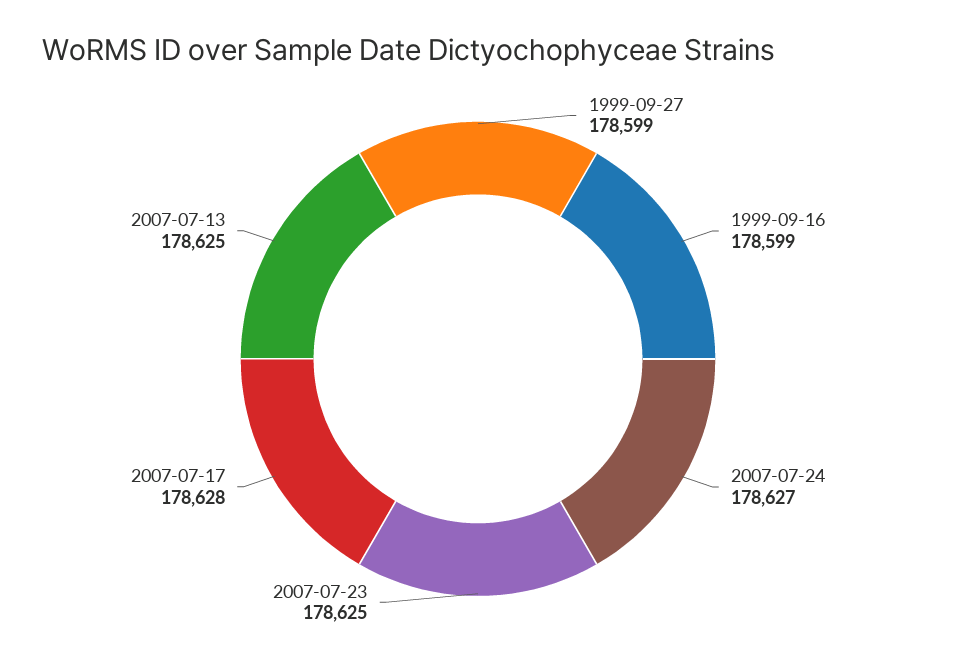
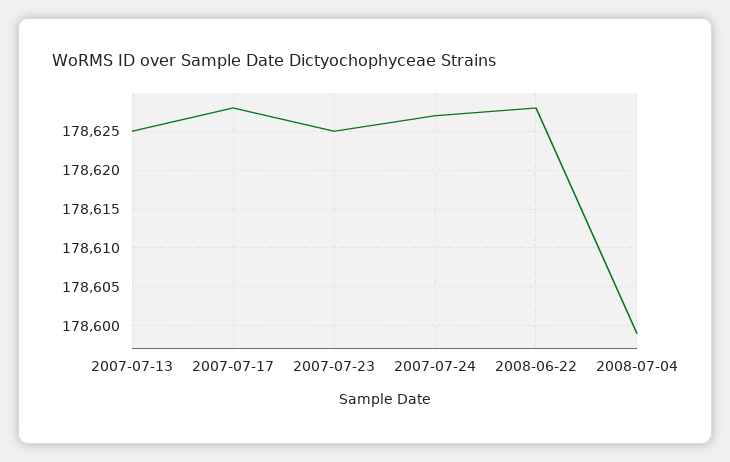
1999-09-27: 178599 -> none
1999-09-16: 178599 -> none
2008-06-22: none -> 178628
2008-07-04: none -> 178599

